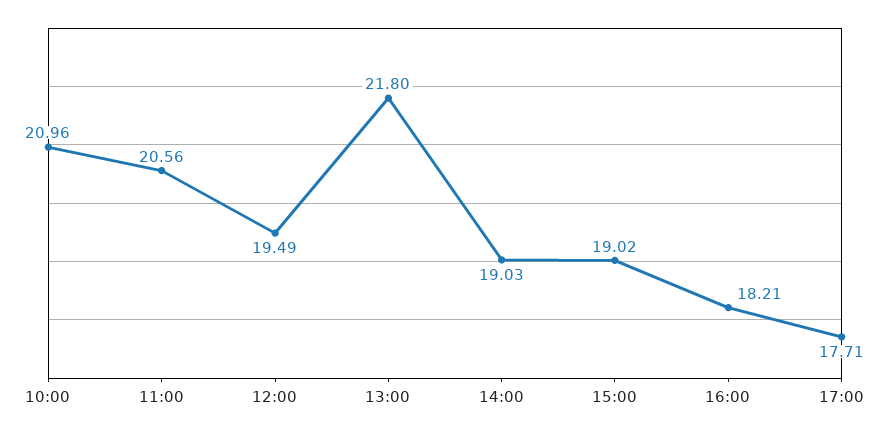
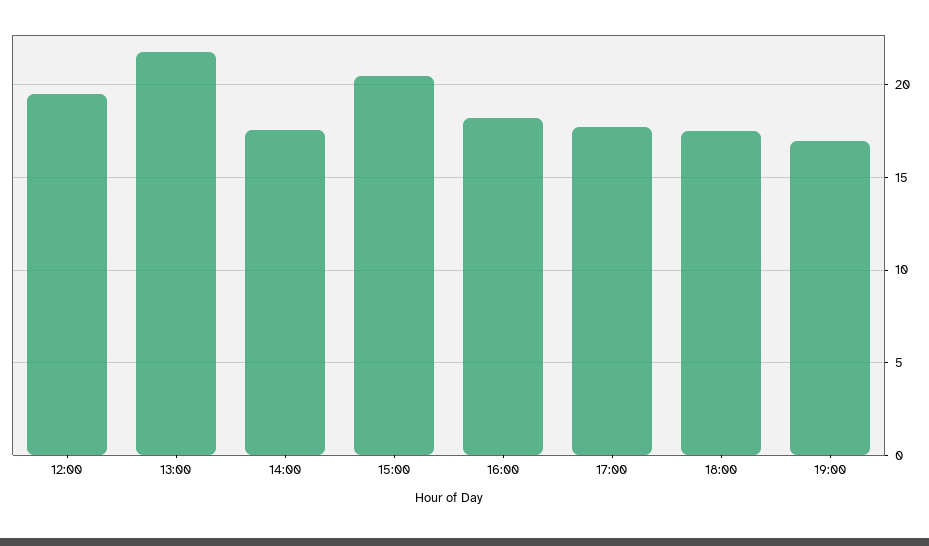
10:00: 20.96 -> none
11:00: 20.56 -> none
14:00: 19.03 -> 17.5
15:00: 19.02 -> 20.5
18:00: none -> 17.5
19:00: none -> 17

